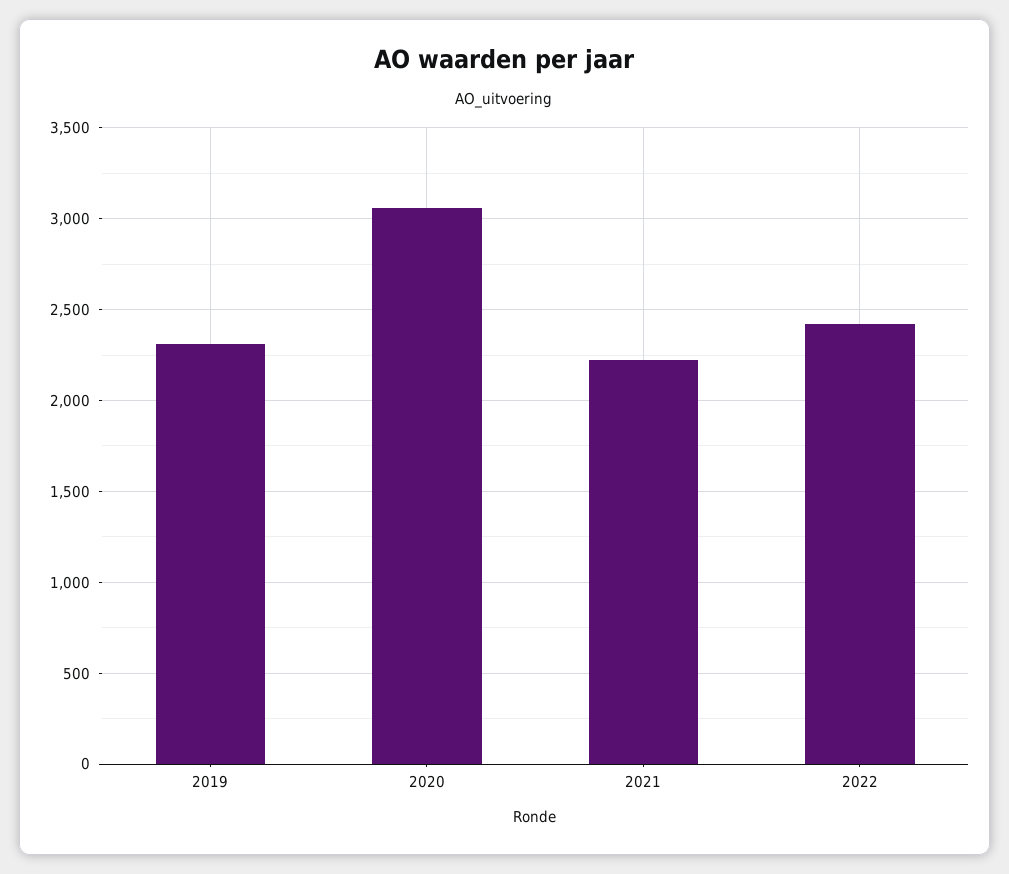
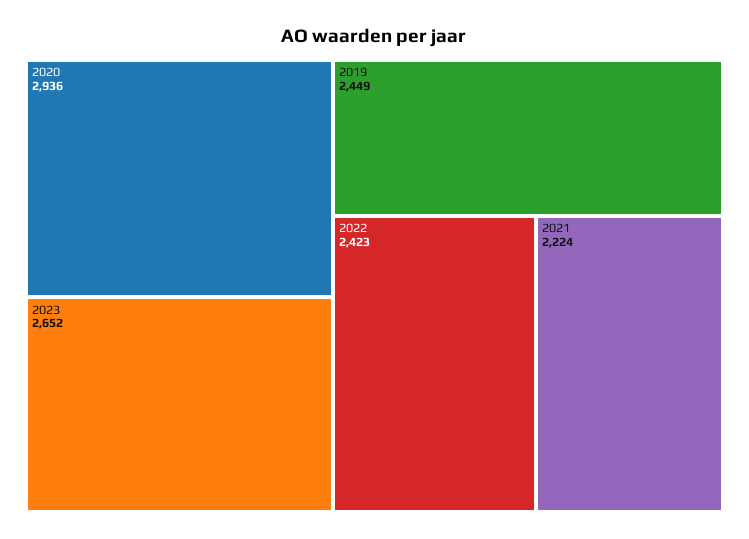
2019: 2300 -> 2449
2020: 3050 -> 2936
2023: none -> 2652

